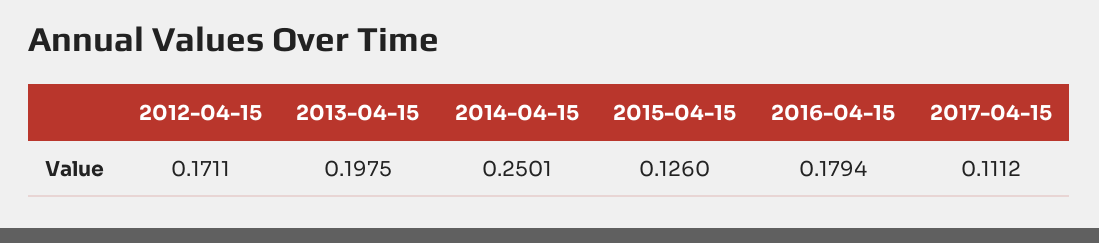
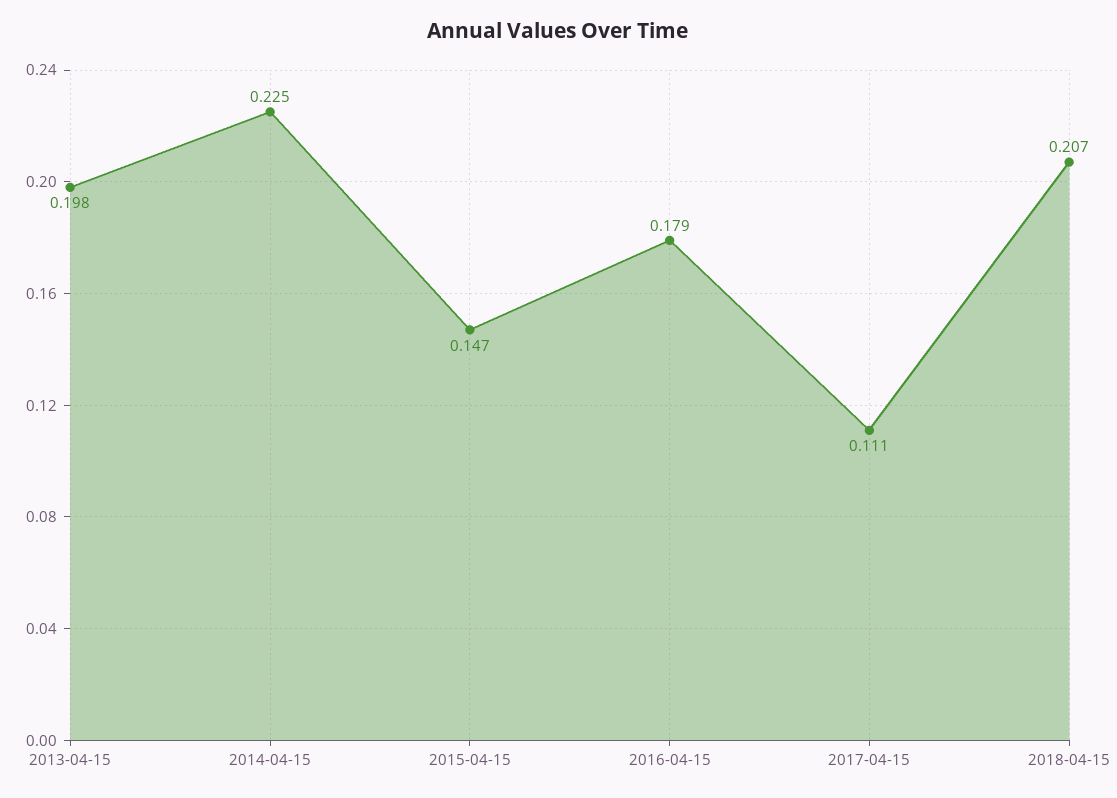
2012-04-15: 0.1711 -> none
2014-04-15: 0.2501 -> 0.225
2015-04-15: 0.126 -> 0.147
2018-04-15: none -> 0.207

